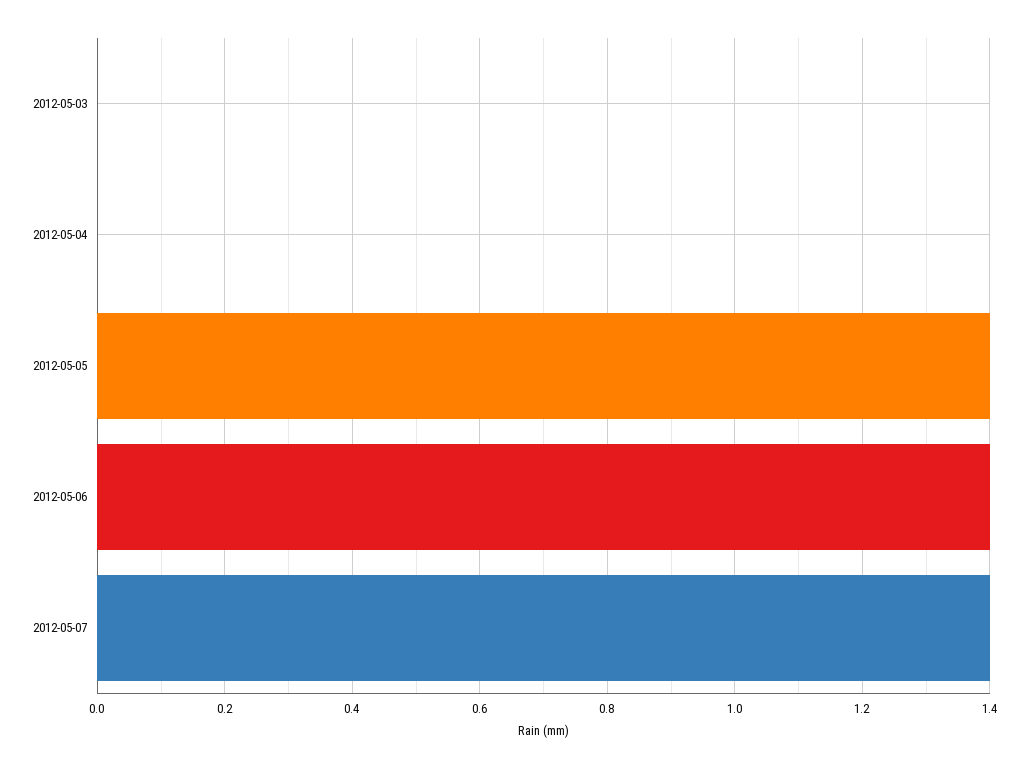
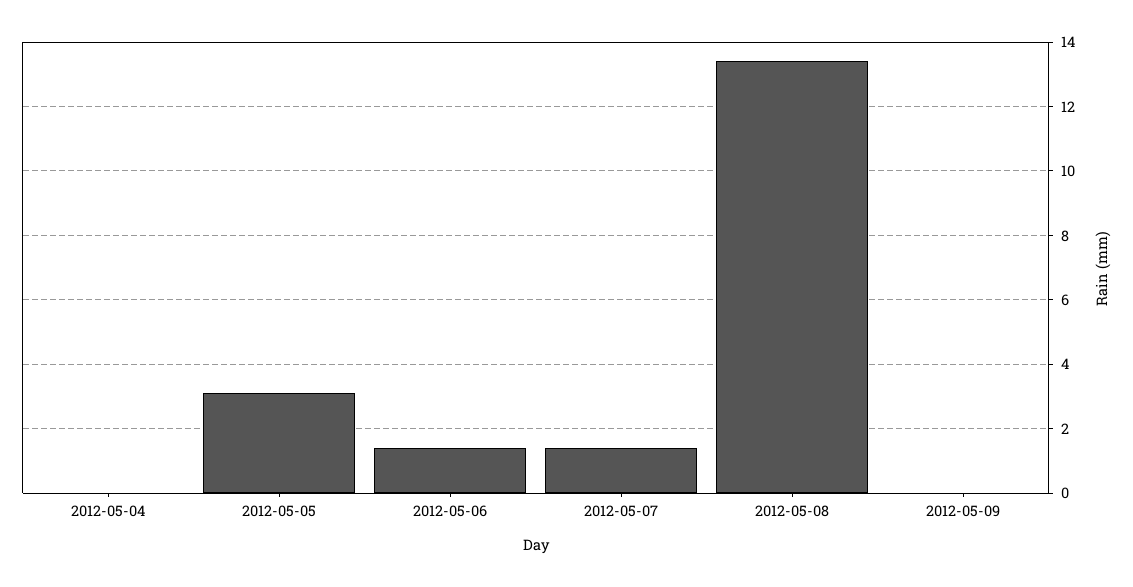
2012-05-03: 0 -> none
2012-05-05: 1.4 -> 3
2012-05-08: none -> 13.5
2012-05-09: none -> 0

